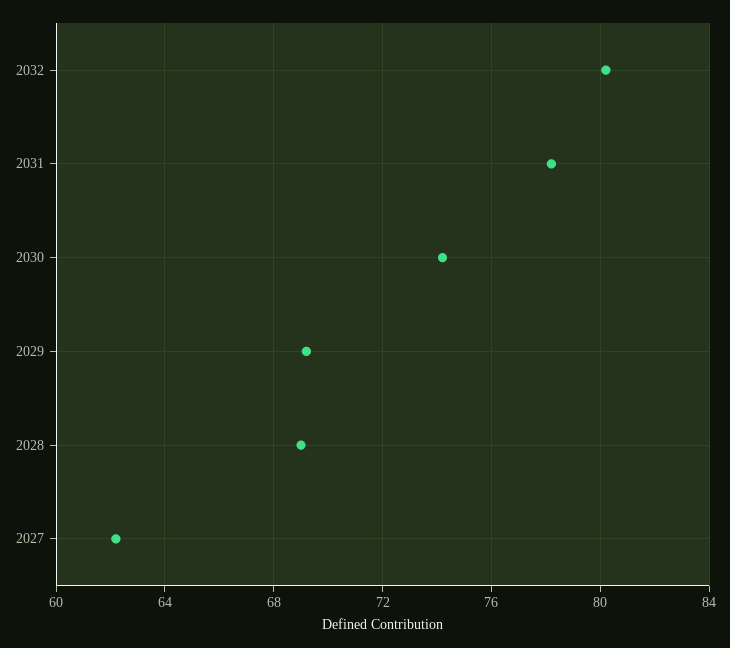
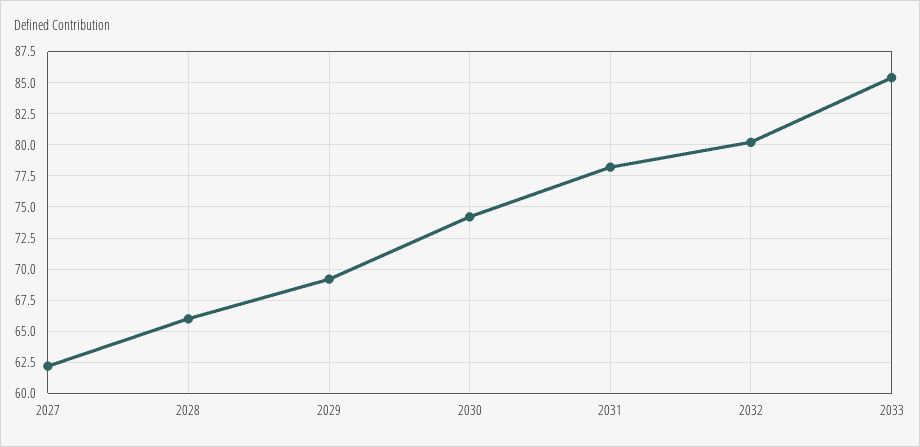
2028: 69 -> 66
2033: none -> 85.5

